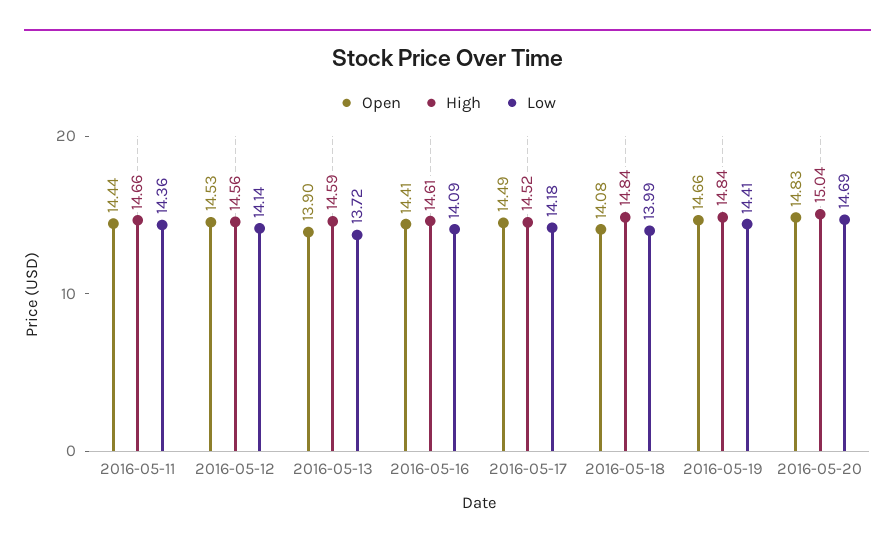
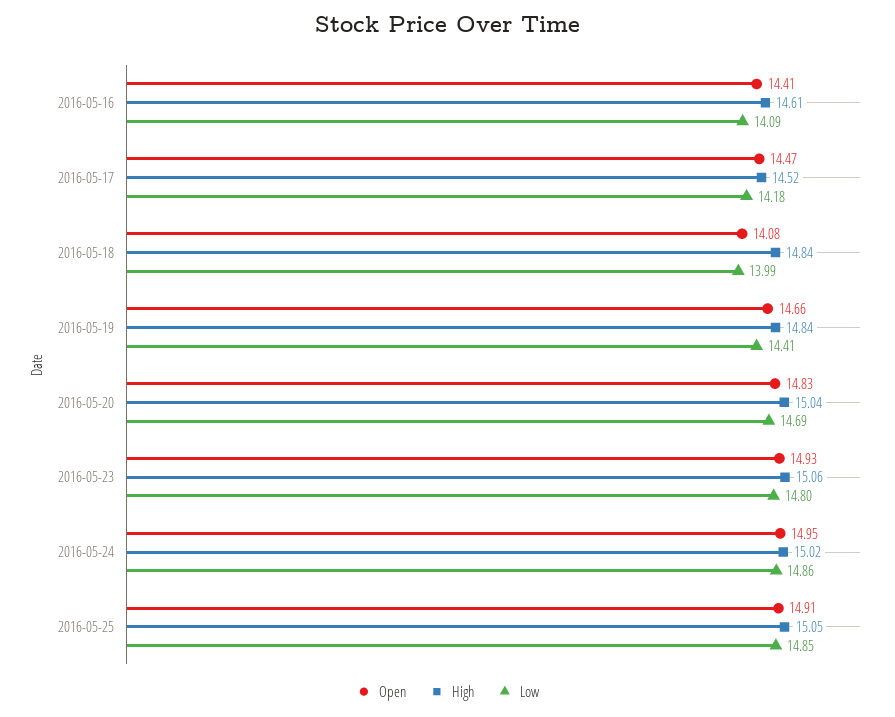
Open, 2016-05-11: 14.44 -> none
High, 2016-05-11: 14.66 -> none
Low, 2016-05-11: 14.36 -> none
Open, 2016-05-12: 14.53 -> none
High, 2016-05-12: 14.56 -> none
Low, 2016-05-12: 14.14 -> none
Open, 2016-05-13: 13.9 -> none
High, 2016-05-13: 14.59 -> none
Low, 2016-05-13: 13.72 -> none
Open, 2016-05-17: 14.49 -> 14.47
Open, 2016-05-23: none -> 14.93
High, 2016-05-23: none -> 15.06
Low, 2016-05-23: none -> 14.8
Open, 2016-05-24: none -> 14.95
High, 2016-05-24: none -> 15.02
Low, 2016-05-24: none -> 14.86
Open, 2016-05-25: none -> 14.91
High, 2016-05-25: none -> 15.05
Low, 2016-05-25: none -> 14.85

